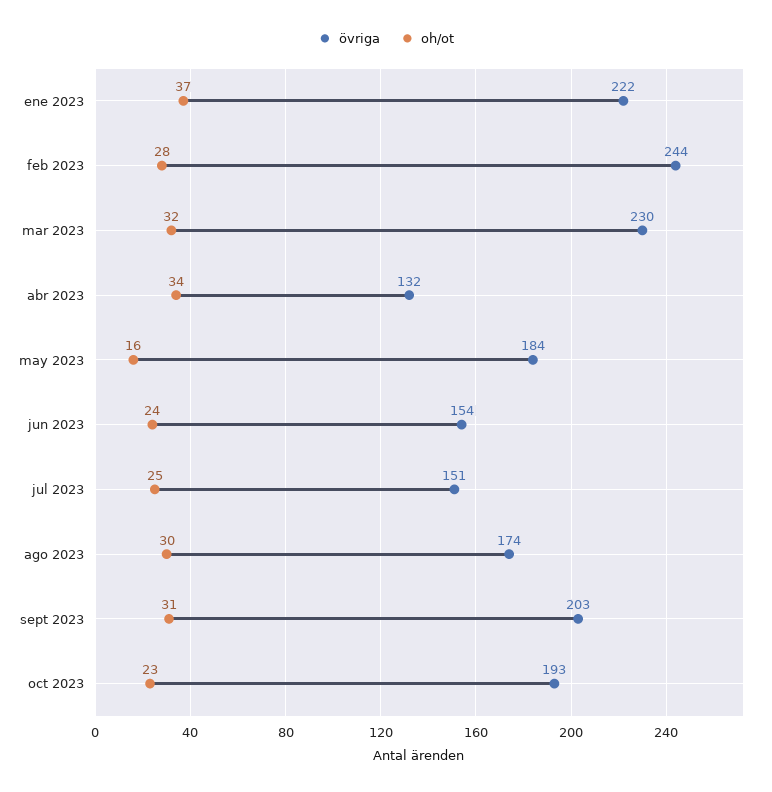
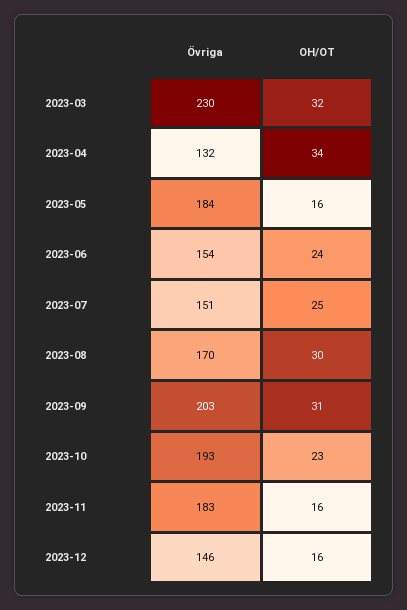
övriga, ene 2023: 222 -> none
oh/ot, ene 2023: 37 -> none
övriga, feb 2023: 244 -> none
oh/ot, feb 2023: 28 -> none
övriga, ago 2023: 174 -> 170
övriga, 2023-11: none -> 183
oh/ot, 2023-11: none -> 16
övriga, 2023-12: none -> 146
oh/ot, 2023-12: none -> 16

